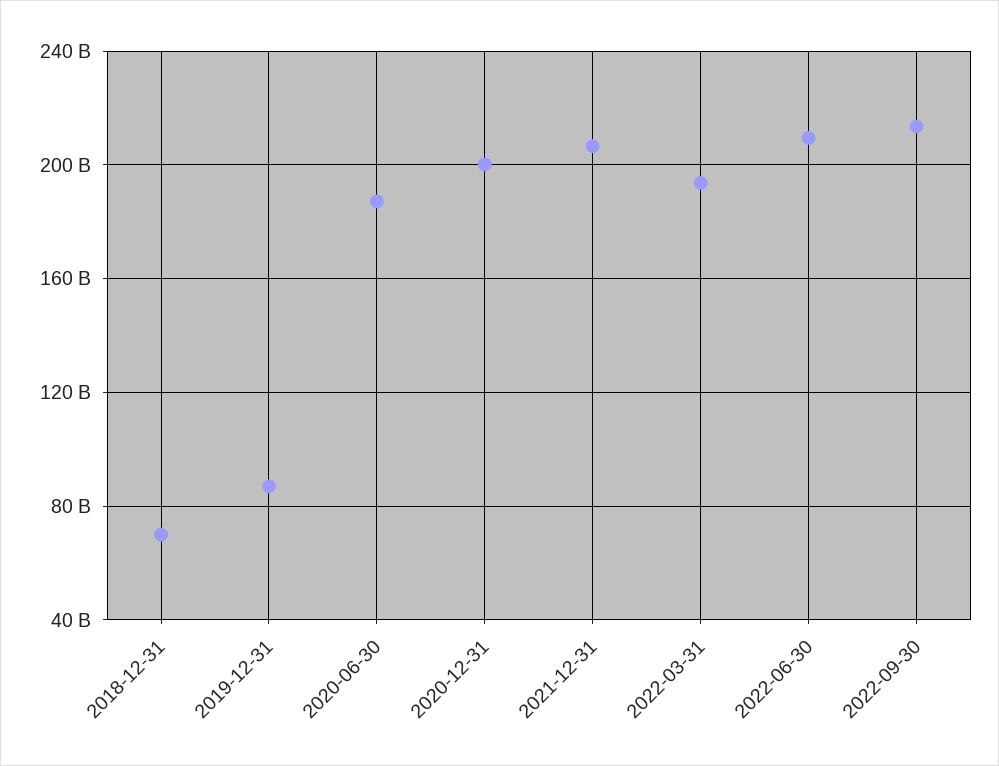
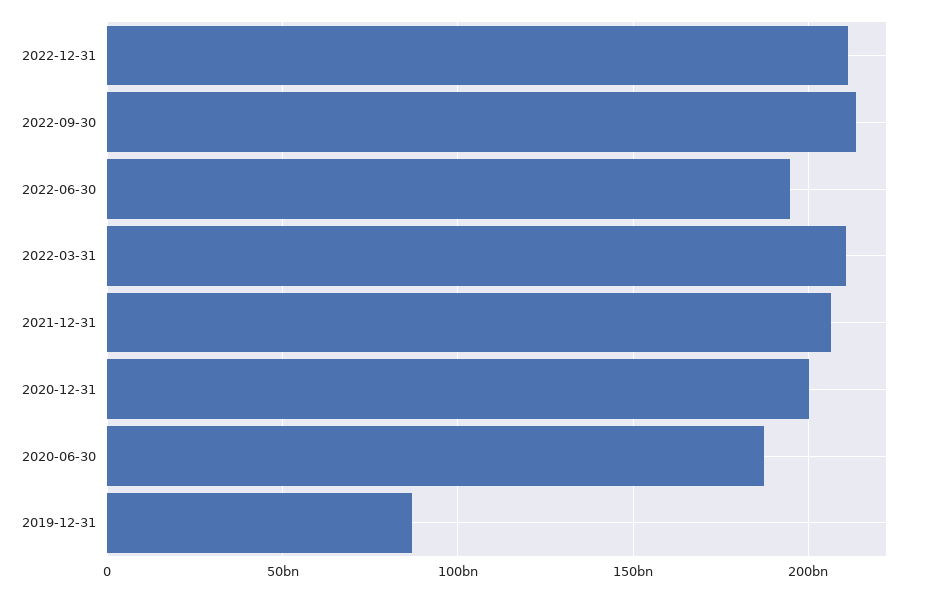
2018-12-31: 70000000000 -> none
2022-03-31: 195000000000 -> 210000000000
2022-06-30: 210000000000 -> 195000000000
2022-12-31: none -> 210000000000

